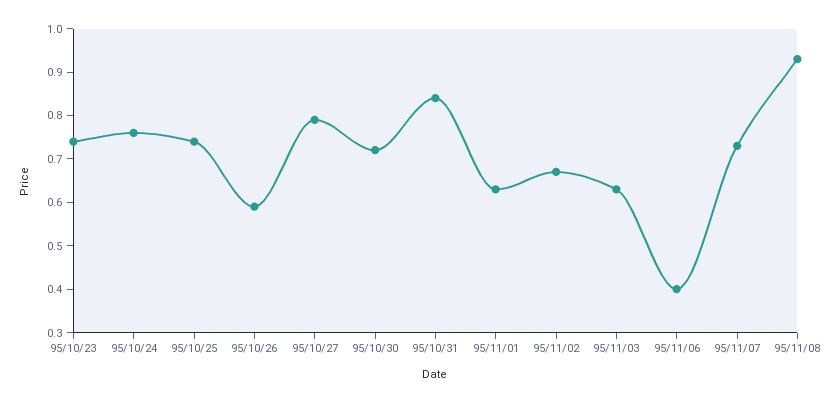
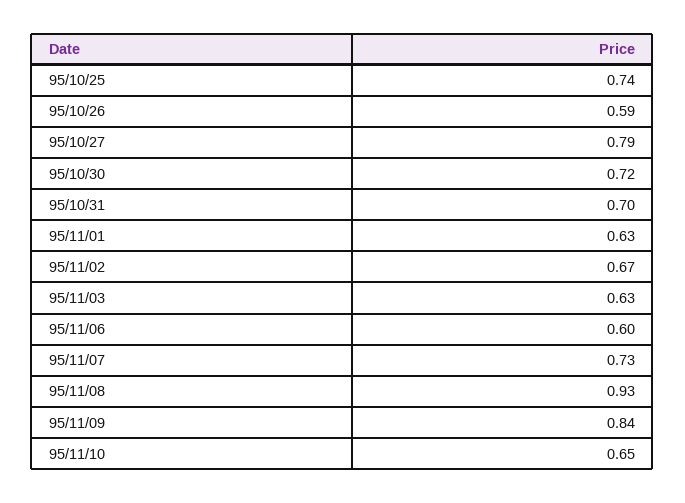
95/10/23: 0.75 -> none
95/10/24: 0.75 -> none
95/10/31: 0.85 -> 0.7
95/11/06: 0.4 -> 0.6
95/11/09: none -> 0.84
95/11/10: none -> 0.65

